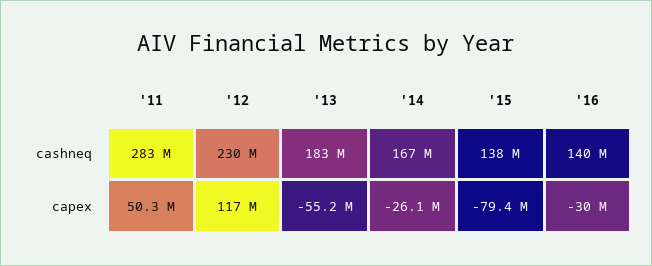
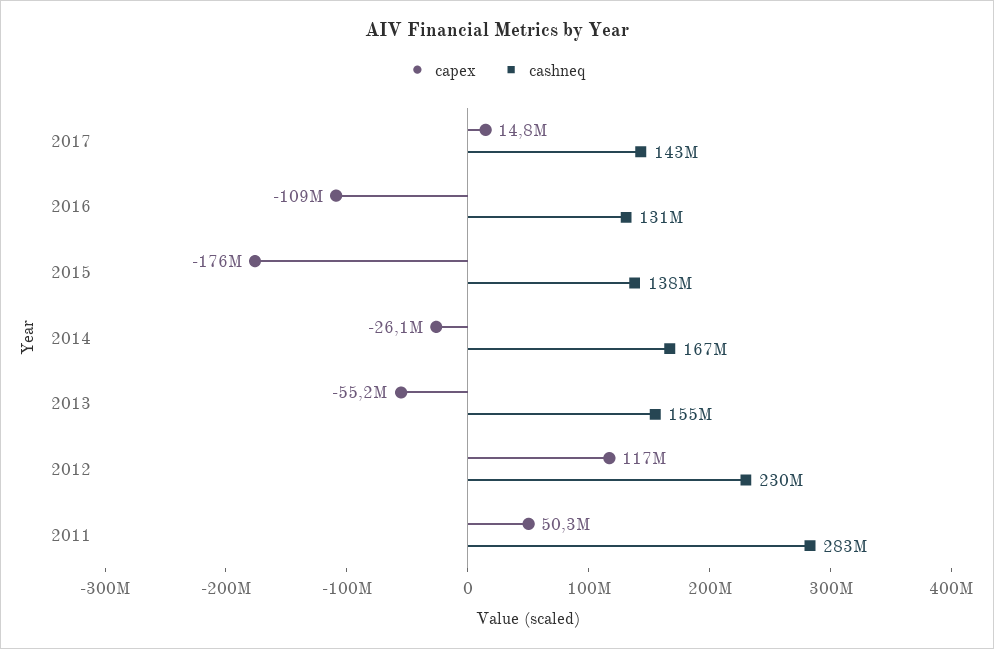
cashneq, '13: 183000000 -> 155000000
cashneq, '16: 140000000 -> 131000000
capex, '15: -79400000 -> -176000000
capex, '16: -30000000 -> -109000000
capex, 2017: none -> 14800000
cashneq, 2017: none -> 143000000

